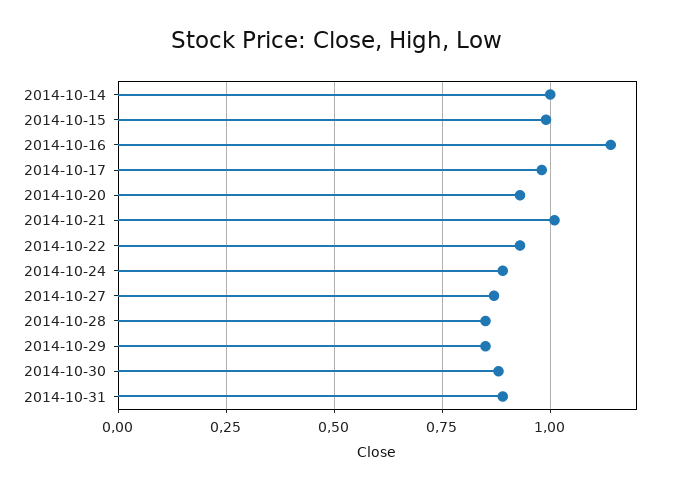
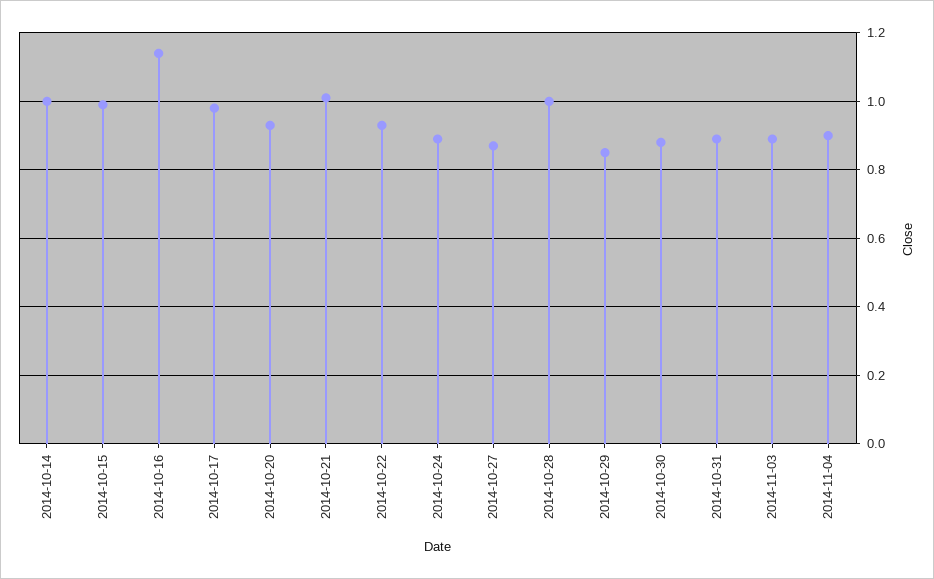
2014-10-28: 0.85 -> 1
2014-11-03: none -> 0.9
2014-11-04: none -> 0.9

